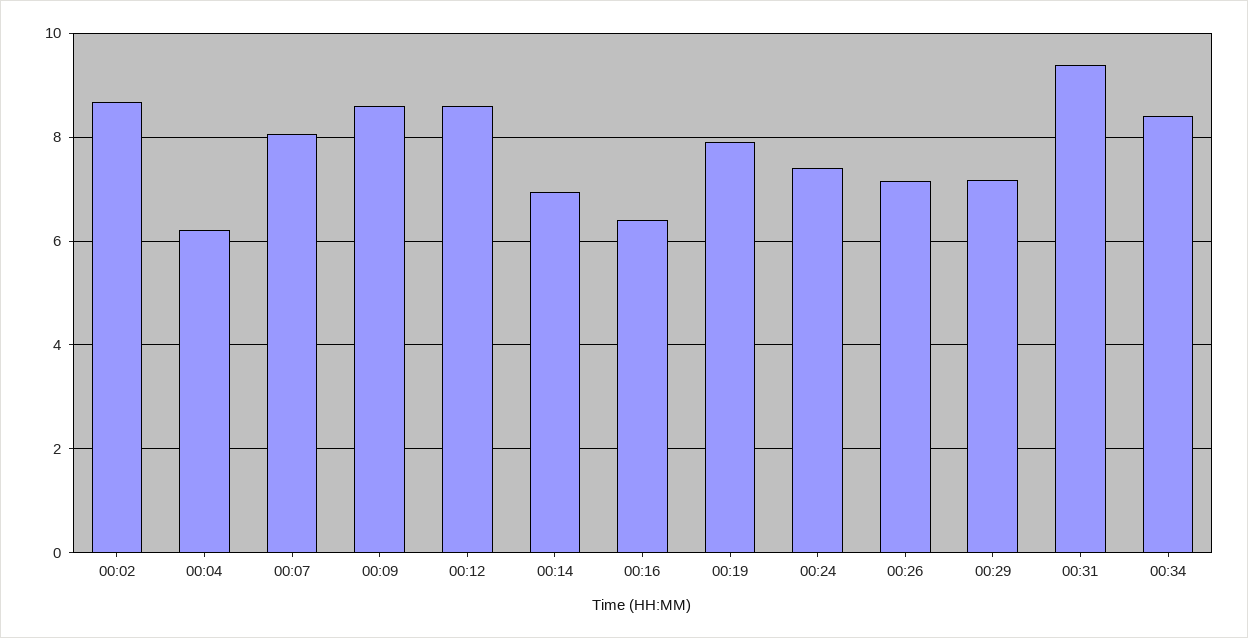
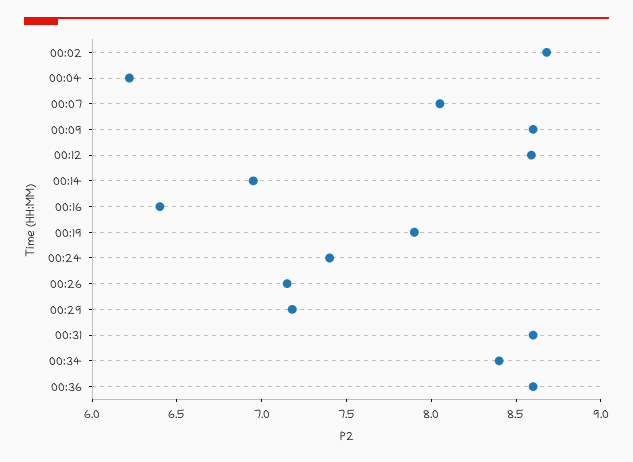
00:31: 9.4 -> 8.6
00:36: none -> 8.6

